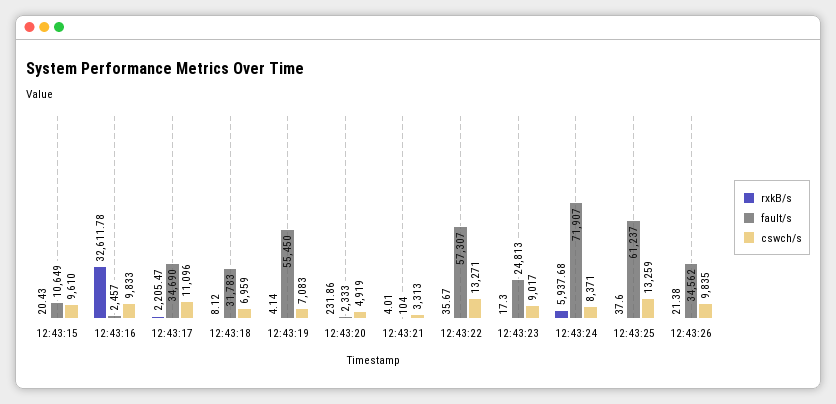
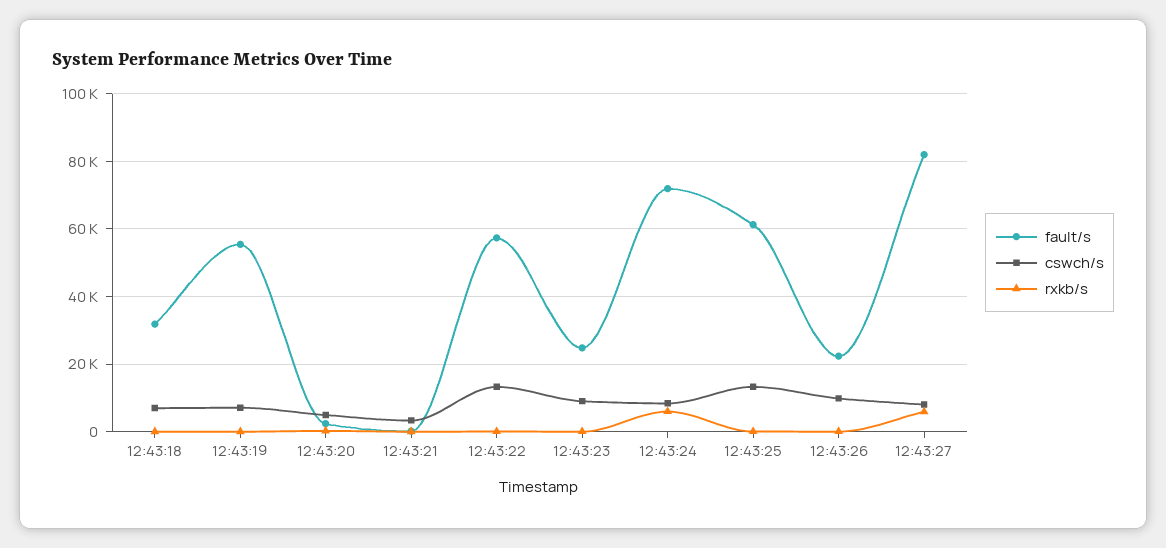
rxkB/s, 12:43:15: 20.43 -> none
fault/s, 12:43:15: 10649 -> none
cswch/s, 12:43:15: 9610 -> none
rxkB/s, 12:43:16: 32611.78 -> none
fault/s, 12:43:16: 2457 -> none
cswch/s, 12:43:16: 9833 -> none
rxkB/s, 12:43:17: 2205.47 -> none
fault/s, 12:43:17: 34690 -> none
cswch/s, 12:43:17: 11096 -> none
fault/s, 12:43:26: 34562 -> 22000
fault/s, 12:43:27: none -> 82000
cswch/s, 12:43:27: none -> 8000
rxkB/s, 12:43:27: none -> 6000

